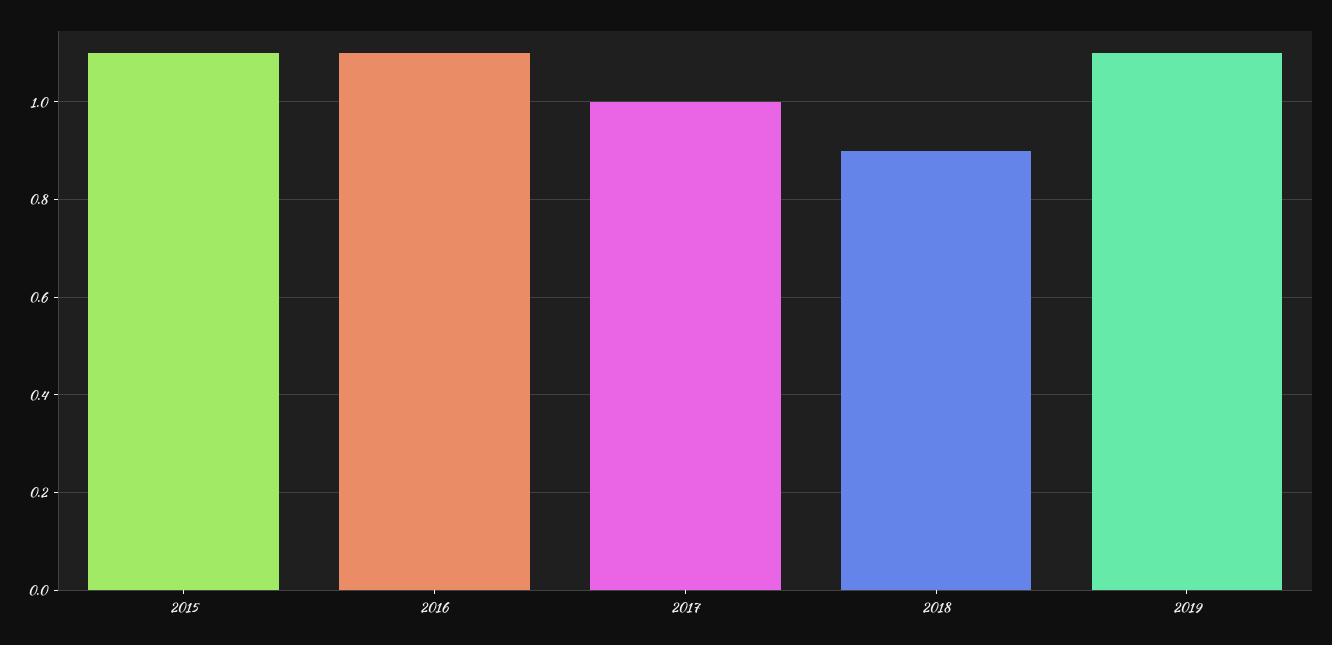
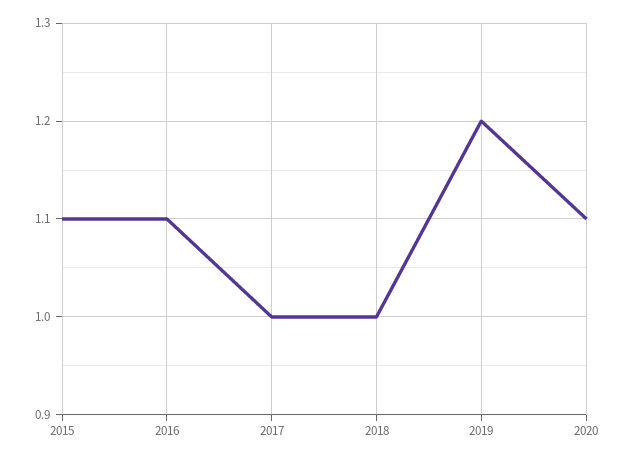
2018: 0.9 -> 1
2019: 1.1 -> 1.2
2020: none -> 1.1

